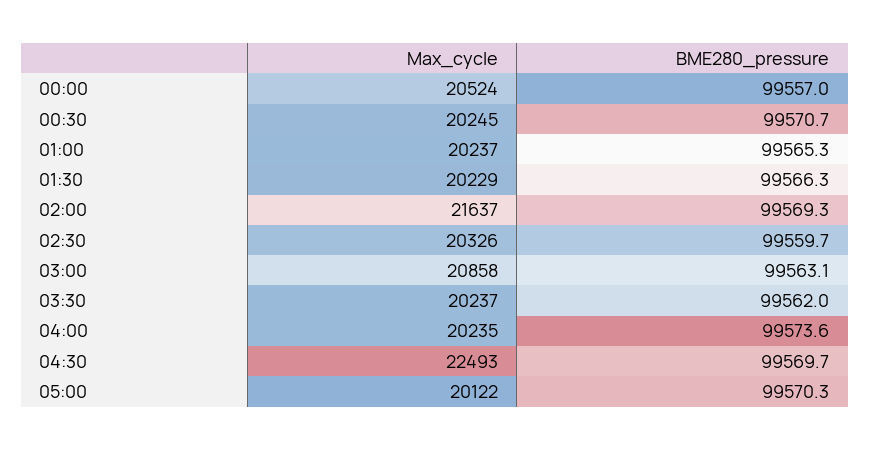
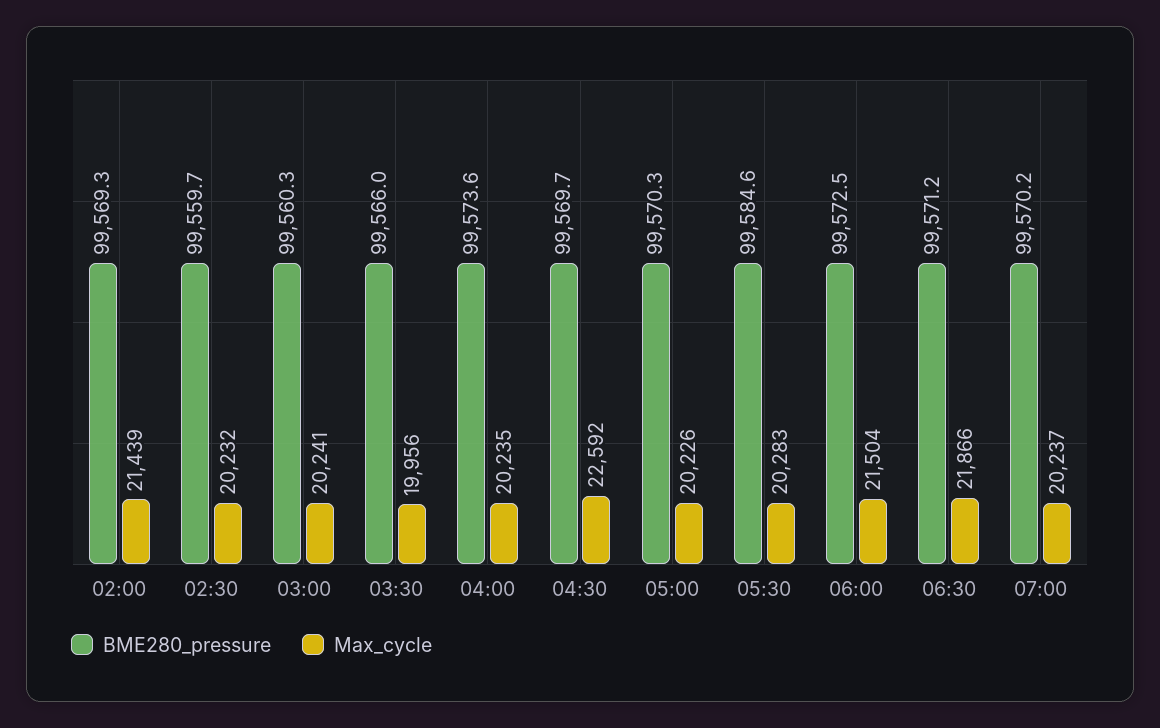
Max_cycle, 00:00: 20524 -> none
BME280_pressure, 00:00: 99557 -> none
Max_cycle, 00:30: 20245 -> none
BME280_pressure, 00:30: 99570.7 -> none
Max_cycle, 01:00: 20237 -> none
BME280_pressure, 01:00: 99565.3 -> none
Max_cycle, 01:30: 20229 -> none
BME280_pressure, 01:30: 99566.3 -> none
Max_cycle, 02:00: 21637 -> 21439
Max_cycle, 02:30: 20326 -> 20232
Max_cycle, 03:00: 20858 -> 20241
BME280_pressure, 03:00: 99563.1 -> 99560.3
Max_cycle, 03:30: 20237 -> 19956
BME280_pressure, 03:30: 99562 -> 99566
Max_cycle, 04:30: 22493 -> 22592
Max_cycle, 05:00: 20122 -> 20226
BME280_pressure, 05:30: none -> 99584.6
Max_cycle, 05:30: none -> 20283
BME280_pressure, 06:00: none -> 99572.5
Max_cycle, 06:00: none -> 21504
BME280_pressure, 06:30: none -> 99571.2
Max_cycle, 06:30: none -> 21866
BME280_pressure, 07:00: none -> 99570.2
Max_cycle, 07:00: none -> 20237

